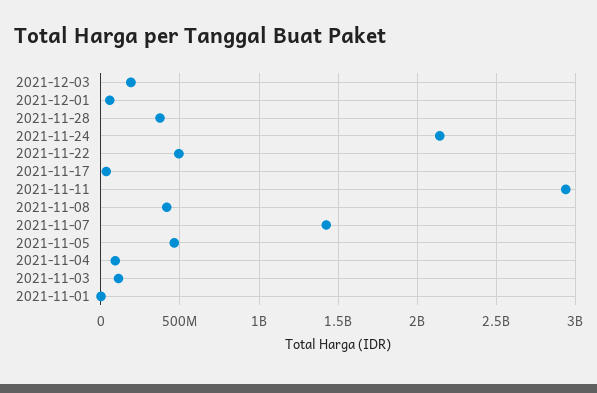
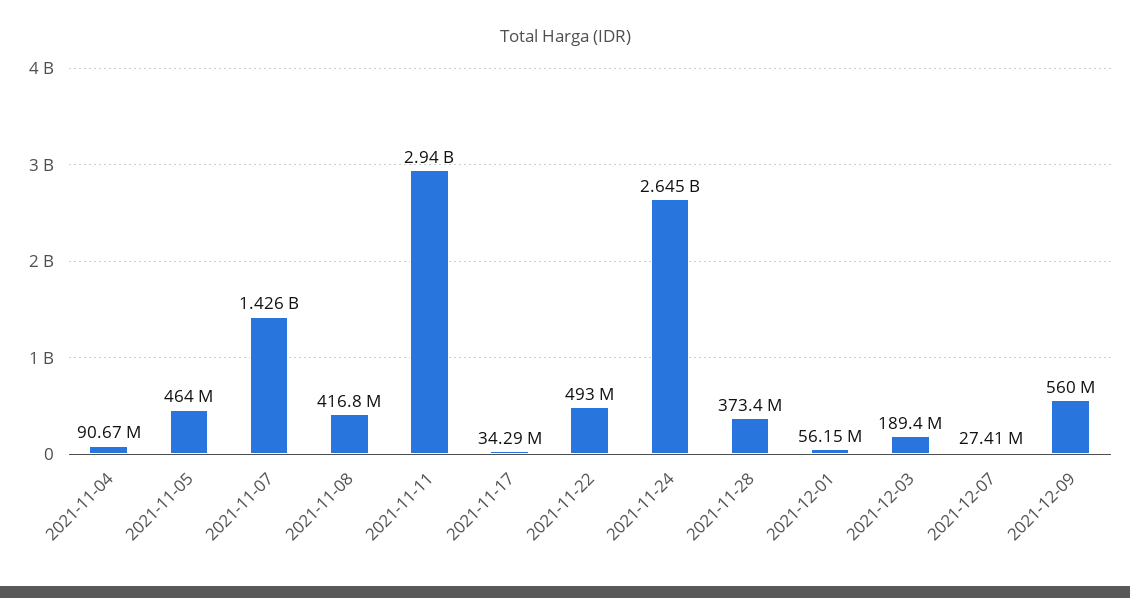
2021-11-24: 2150000000 -> 2645000000
2021-11-03: 100000000 -> none
2021-11-01: 0 -> none
2021-12-07: none -> 27410000
2021-12-09: none -> 560000000

